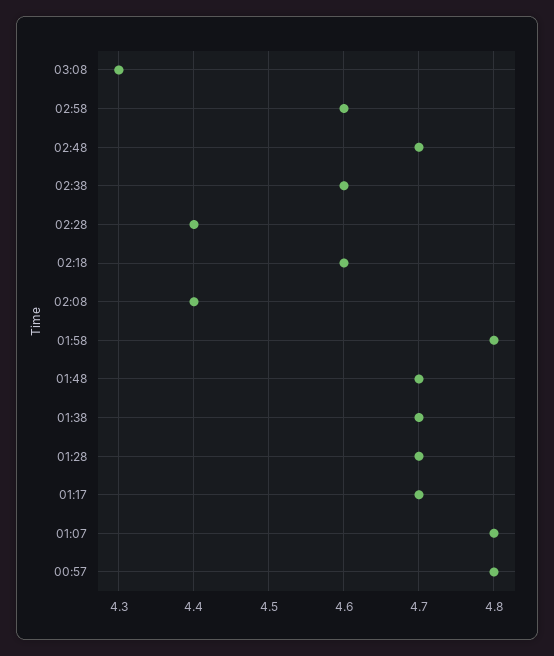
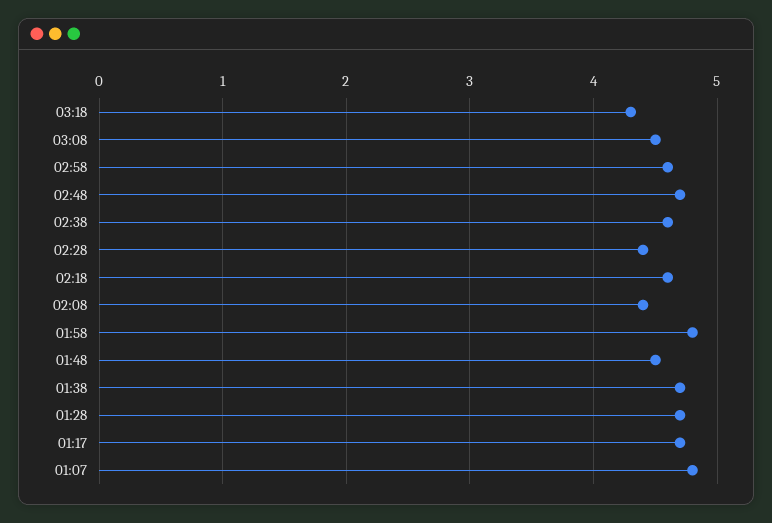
03:08: 4.3 -> 4.5
01:48: 4.7 -> 4.5
00:57: 4.8 -> none
03:18: none -> 4.3

